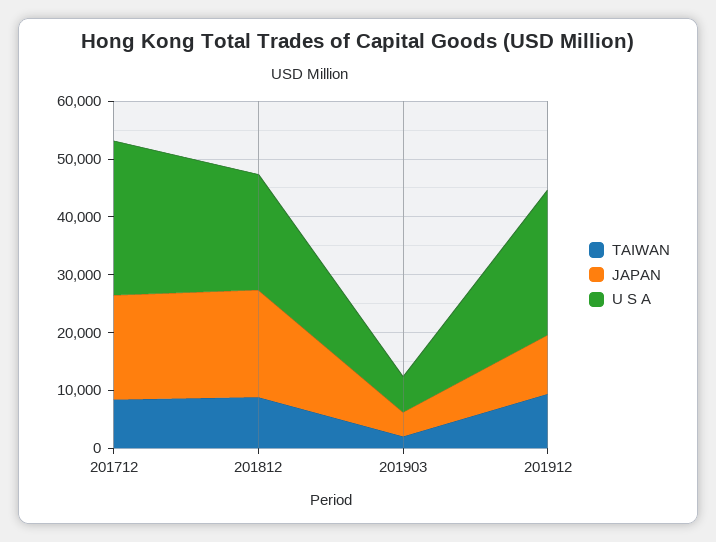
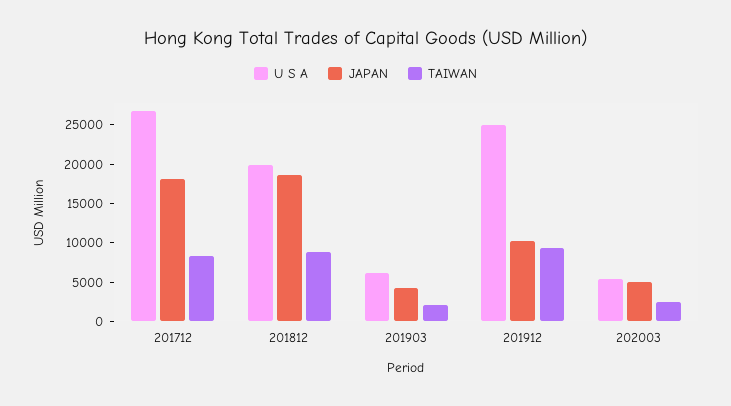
U S A, 202003: none -> 5000
JAPAN, 202003: none -> 5000
TAIWAN, 202003: none -> 2500

